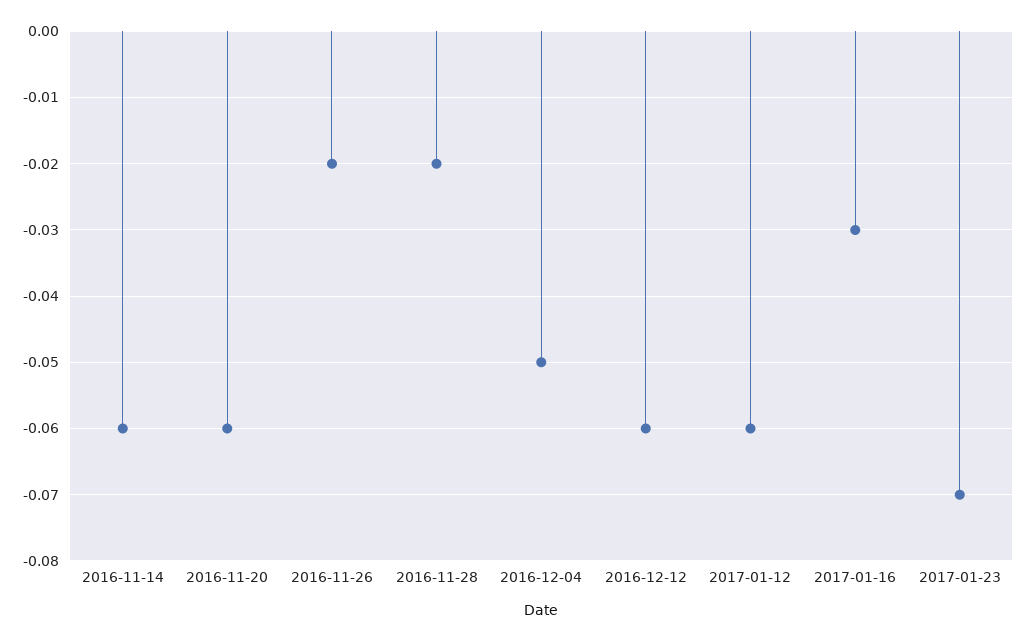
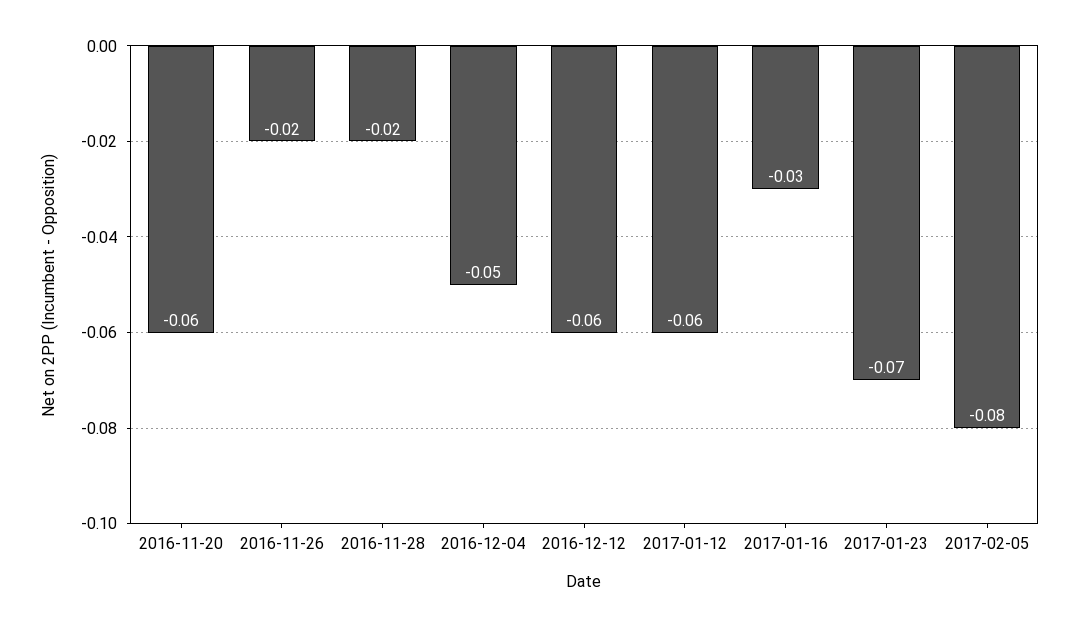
2016-11-14: -0.06 -> none
2017-02-05: none -> -0.08

